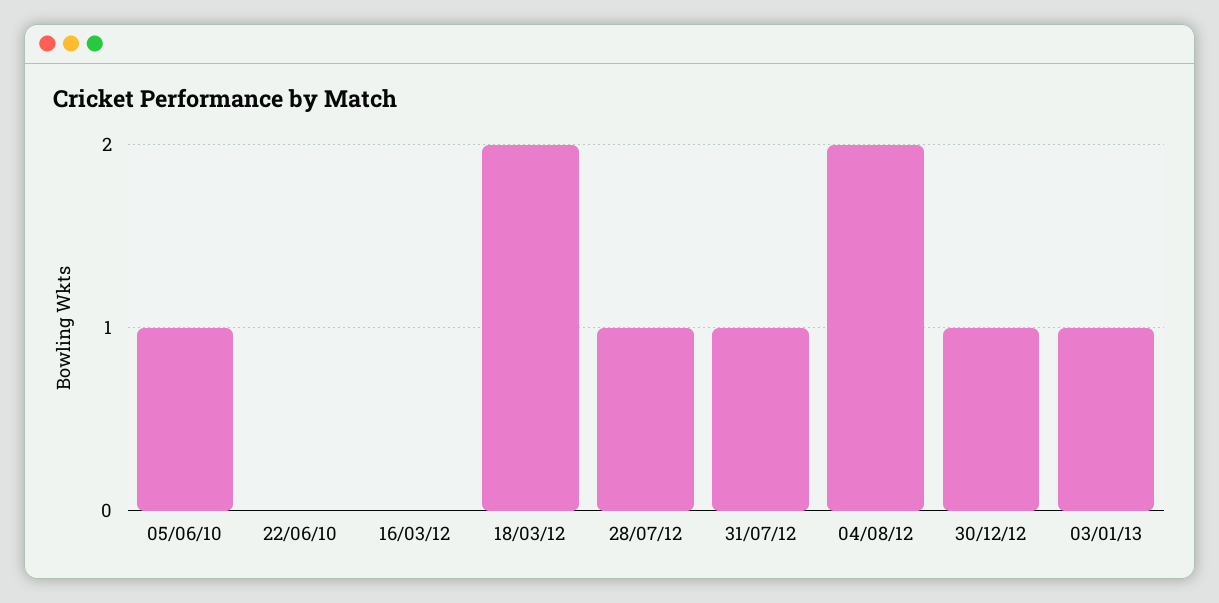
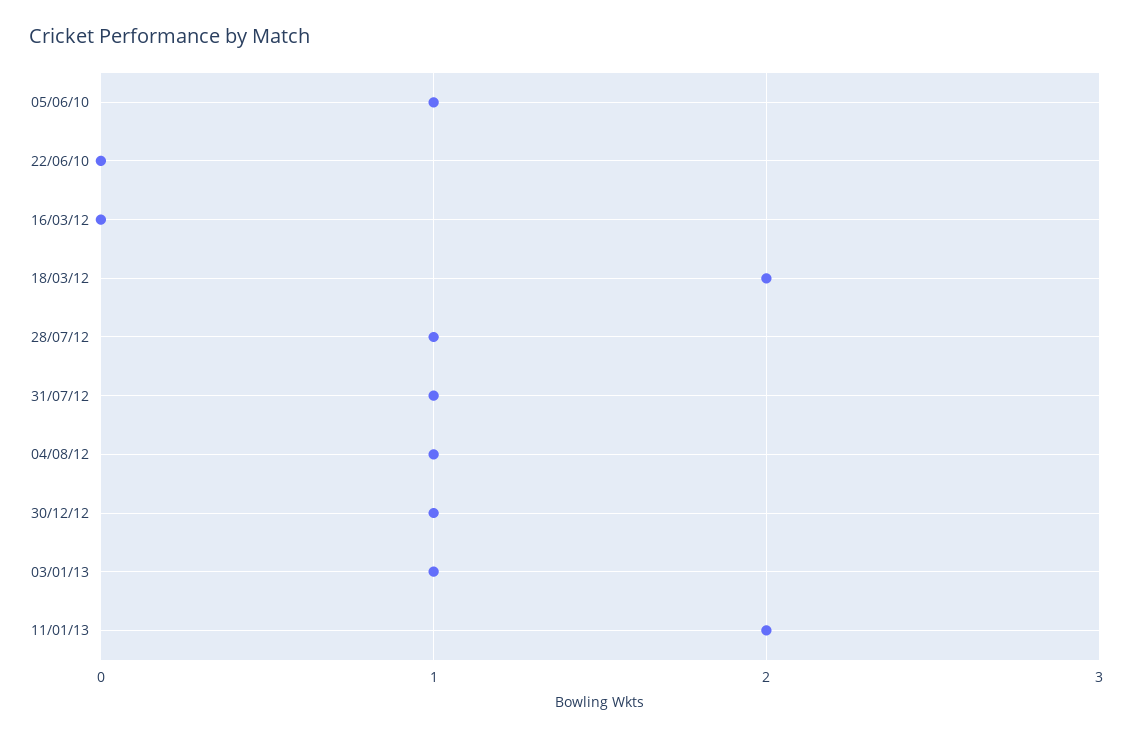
04/08/12: 2 -> 1
11/01/13: none -> 2

